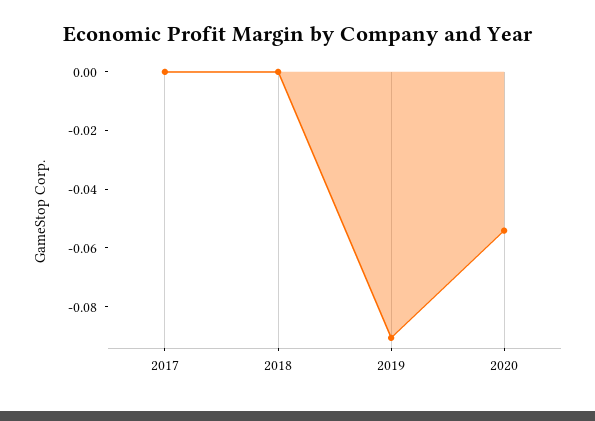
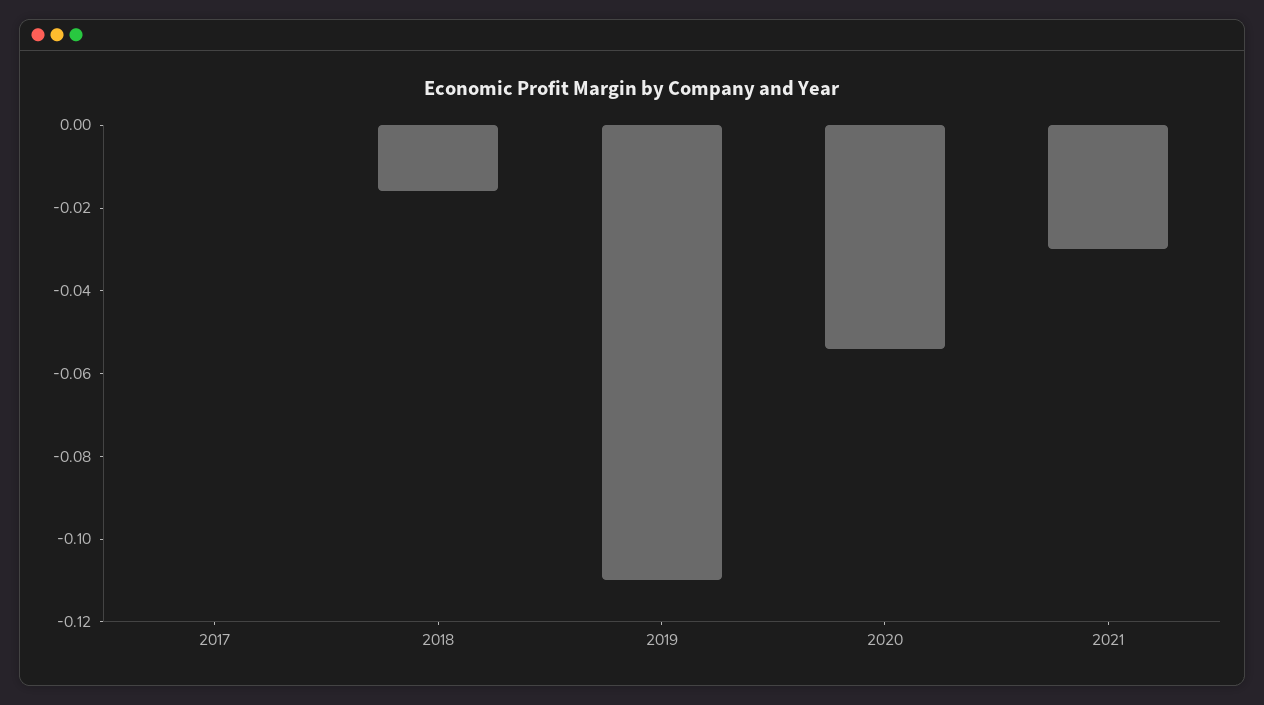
2018: 0 -> -0.015
2019: -0.09 -> -0.11
2021: none -> -0.03

